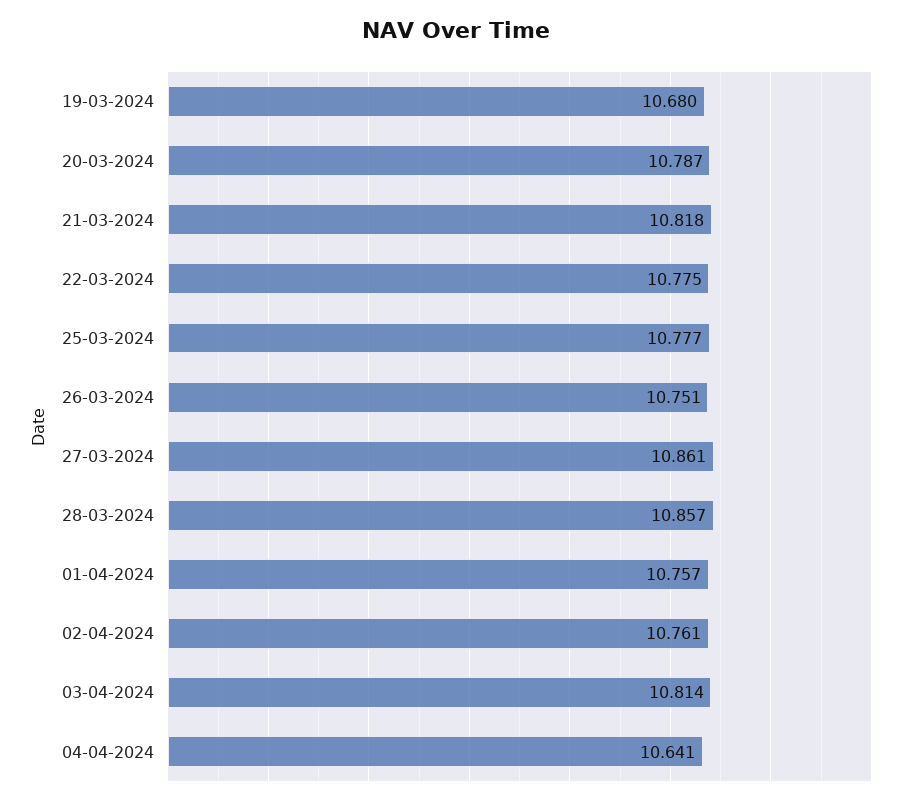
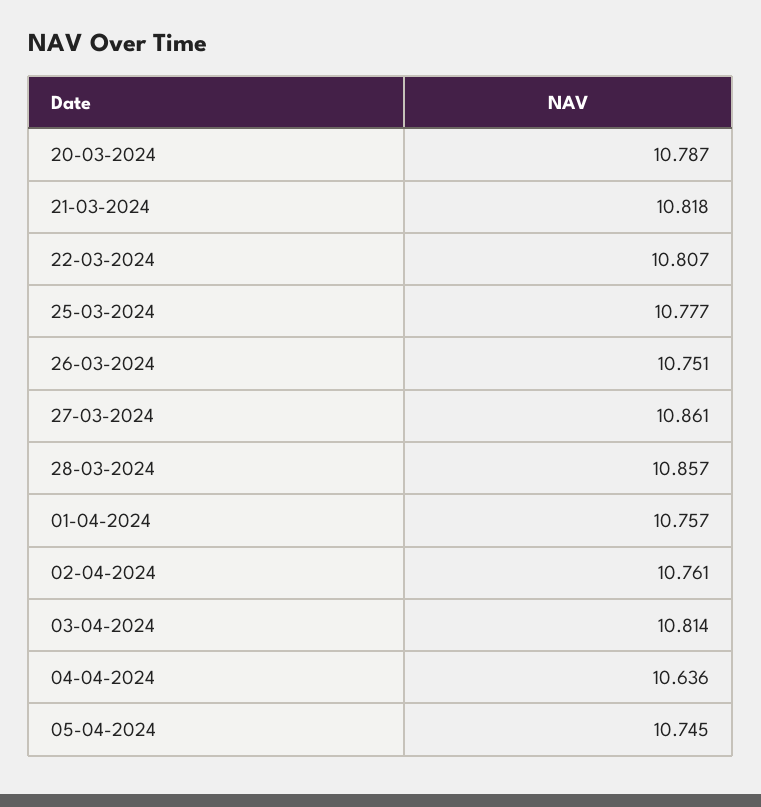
19-03-2024: 10.68 -> none
22-03-2024: 10.775 -> 10.807
04-04-2024: 10.641 -> 10.636
05-04-2024: none -> 10.745

